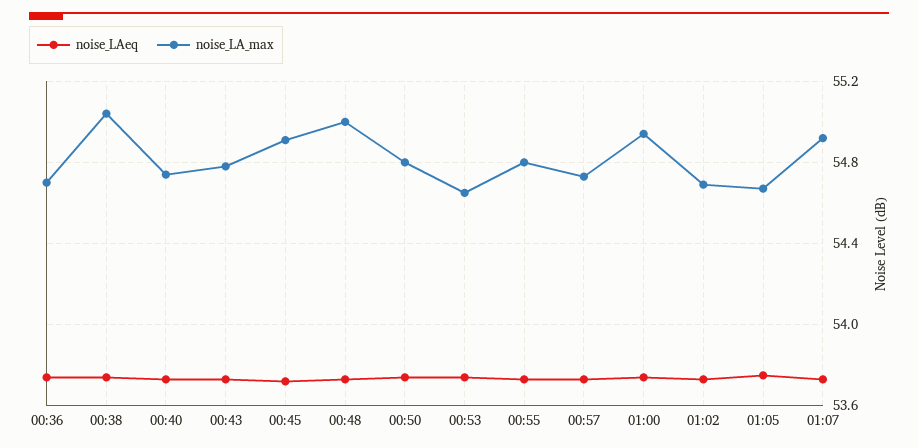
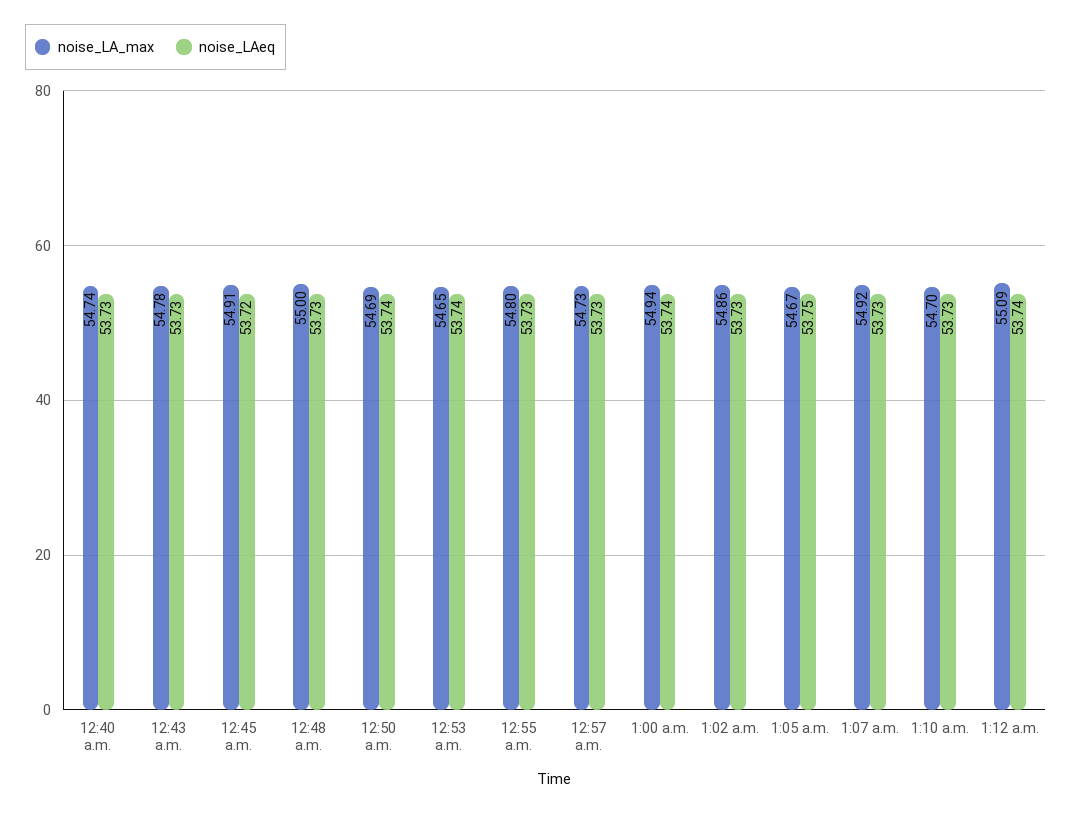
noise_LAeq, 00:36: 53.75 -> none
noise_LA_max, 00:36: 54.7 -> none
noise_LAeq, 00:38: 53.75 -> none
noise_LA_max, 00:38: 55.05 -> none
noise_LA_max, 00:50: 54.8 -> 54.69
noise_LA_max, 01:02: 54.7 -> 54.86
noise_LA_max, 1:10 a.m.: none -> 54.7
noise_LAeq, 1:10 a.m.: none -> 53.73
noise_LA_max, 1:12 a.m.: none -> 55.09
noise_LAeq, 1:12 a.m.: none -> 53.74

